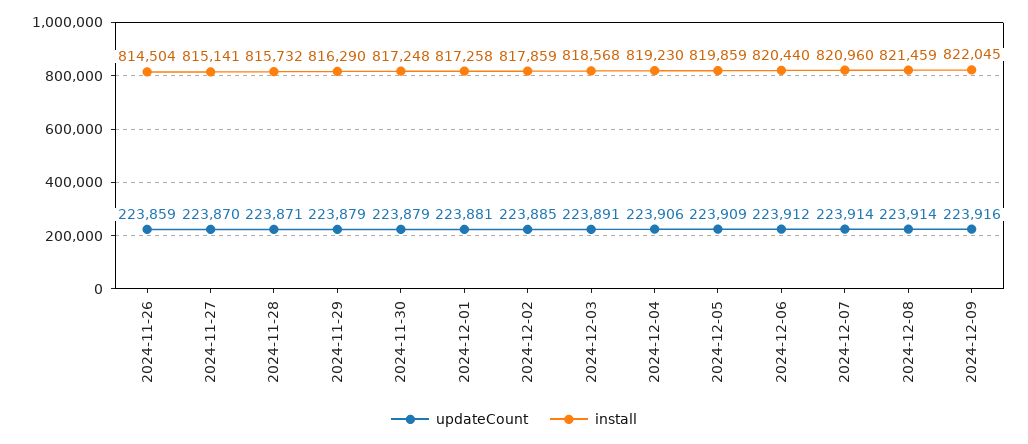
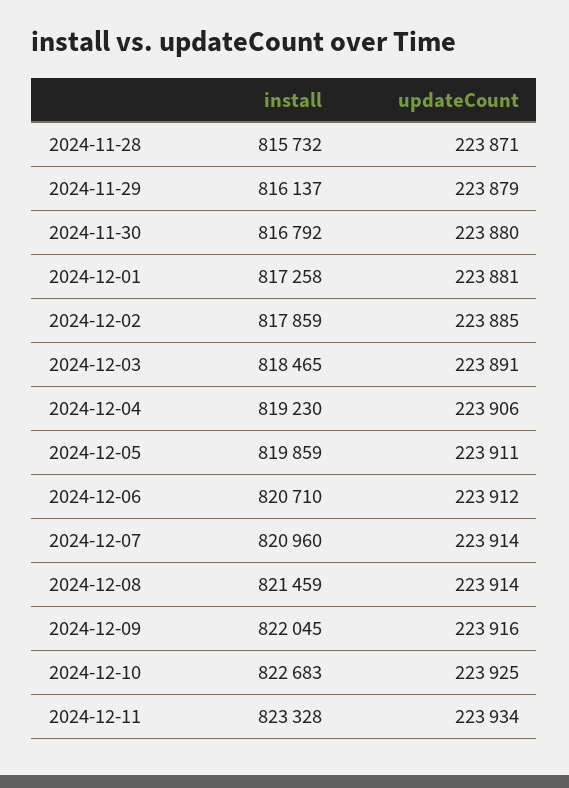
updateCount, 2024-11-26: 223859 -> none
install, 2024-11-26: 814504 -> none
updateCount, 2024-11-27: 223870 -> none
install, 2024-11-27: 815141 -> none
install, 2024-11-29: 816290 -> 816137
updateCount, 2024-11-30: 223879 -> 223880
install, 2024-11-30: 817248 -> 816792
install, 2024-12-03: 818568 -> 818465
updateCount, 2024-12-05: 223909 -> 223911
install, 2024-12-06: 820440 -> 820710
install, 2024-12-10: none -> 822683
updateCount, 2024-12-10: none -> 223925
install, 2024-12-11: none -> 823328
updateCount, 2024-12-11: none -> 223934

